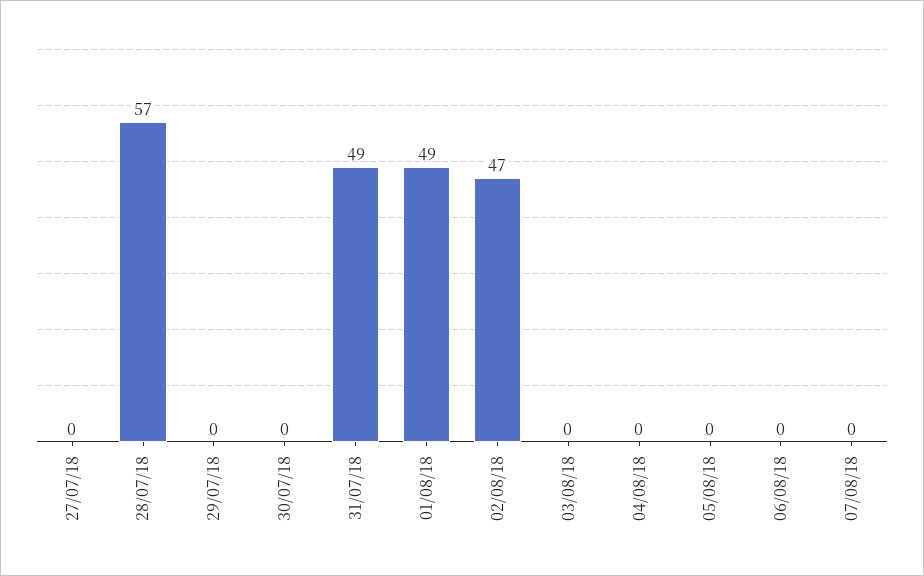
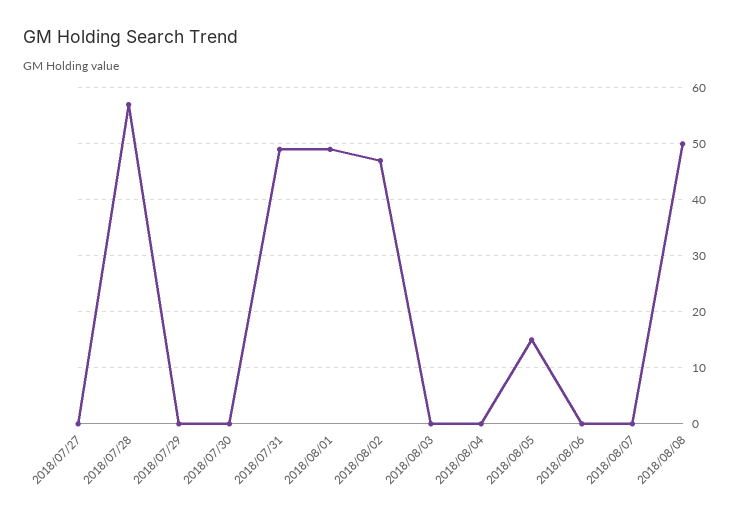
05/08/18: 0 -> 15
2018/08/08: none -> 50

